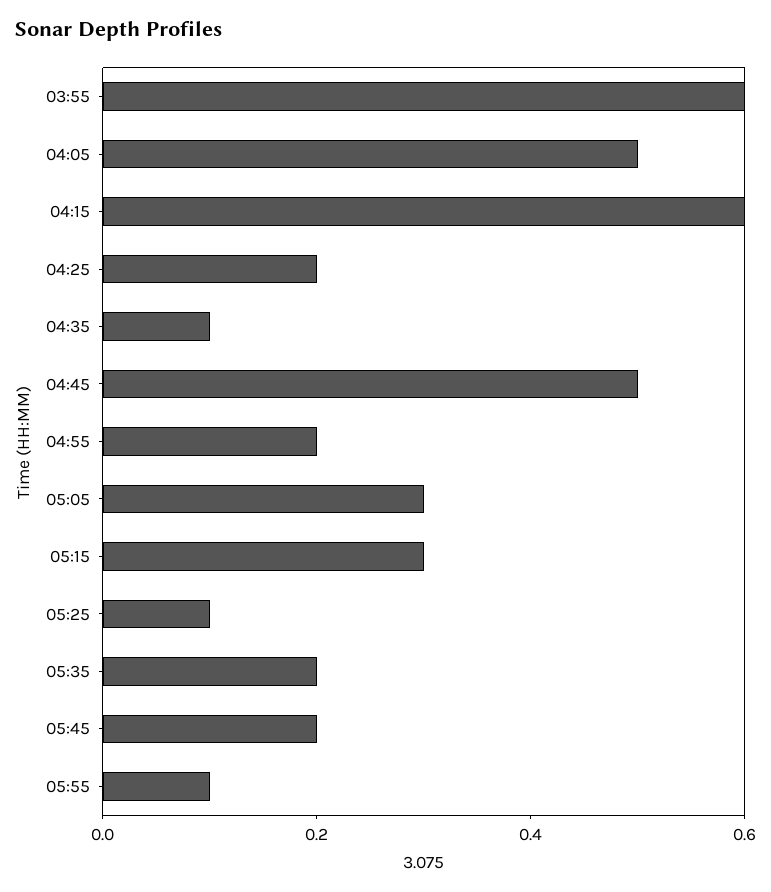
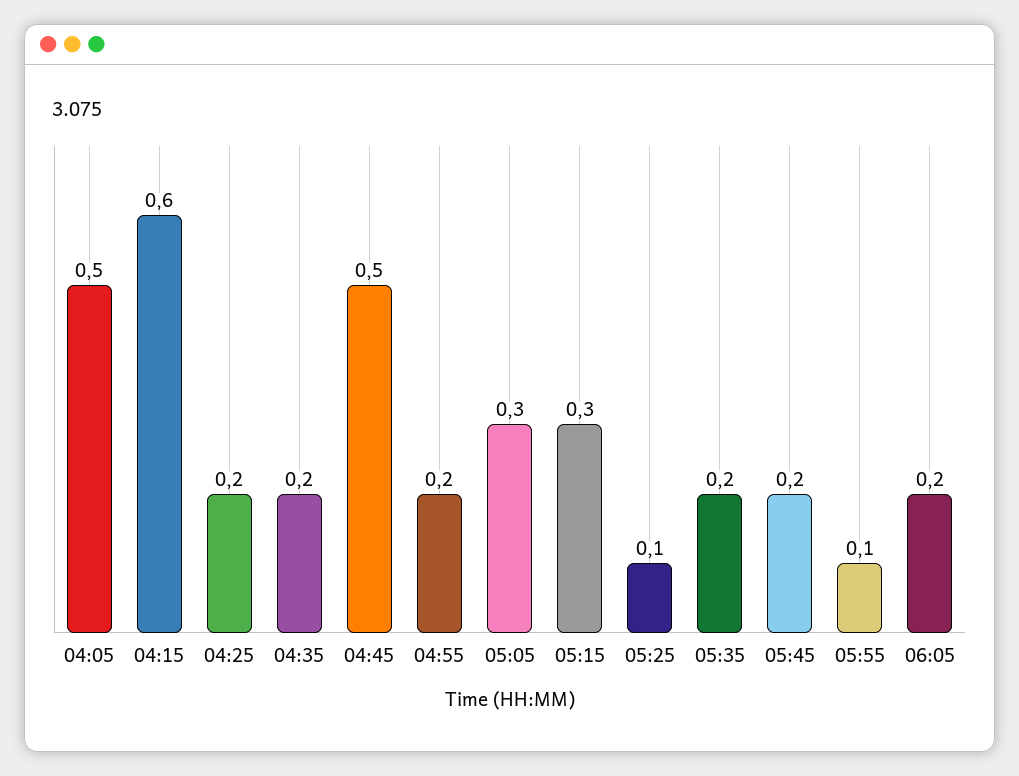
03:55: 0.6 -> none
04:35: 0.1 -> 0.2
06:05: none -> 0.2

